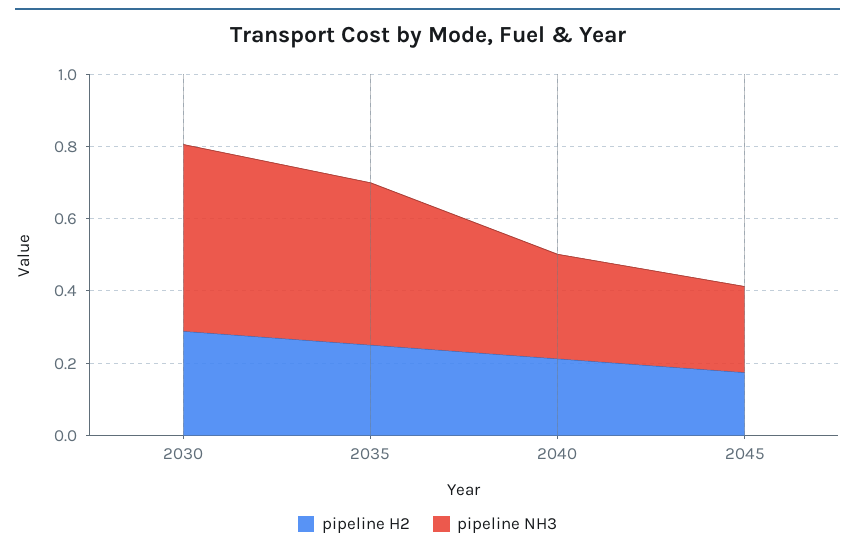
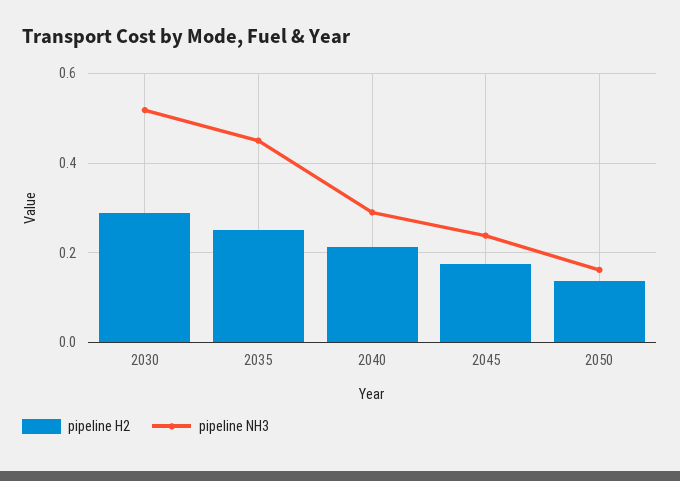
pipeline H2, 2050: none -> 0.14
pipeline NH3, 2050: none -> 0.16

